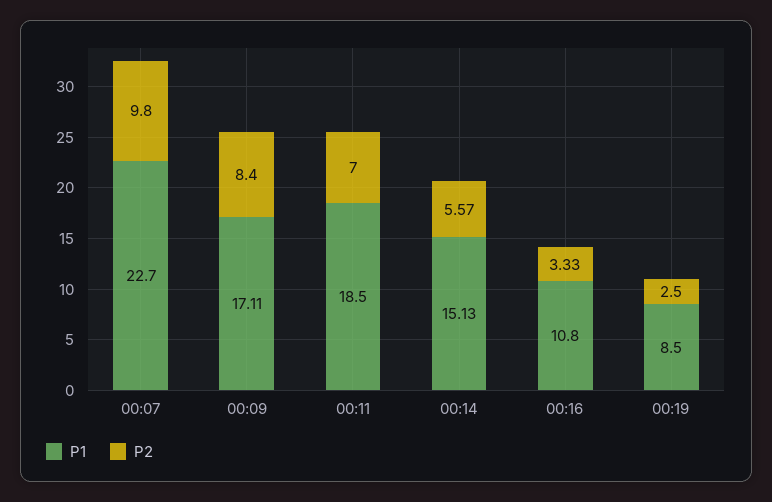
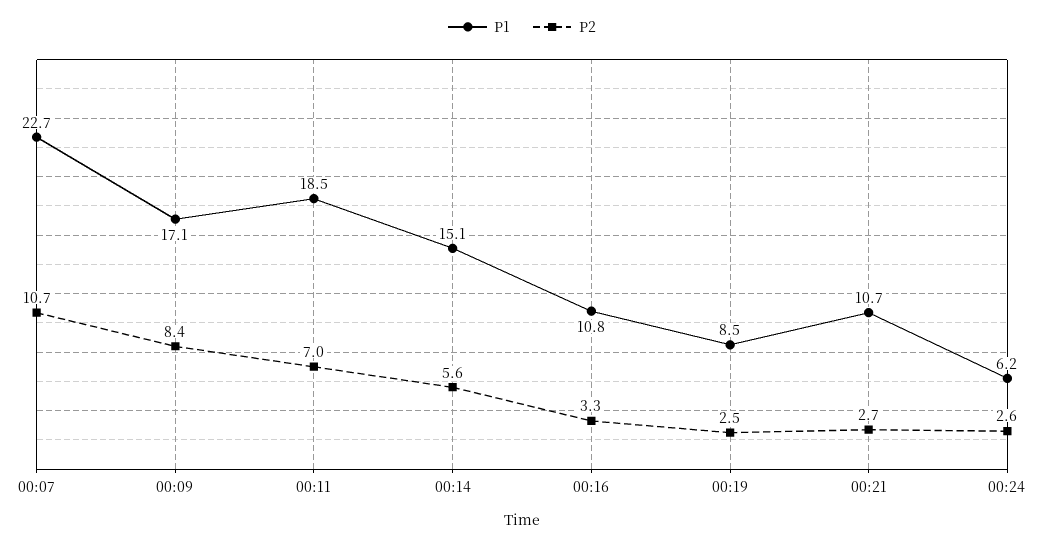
P2, 00:07: 9.8 -> 10.7
P1, 00:21: none -> 10.7
P2, 00:21: none -> 2.7
P1, 00:24: none -> 6.2
P2, 00:24: none -> 2.6

